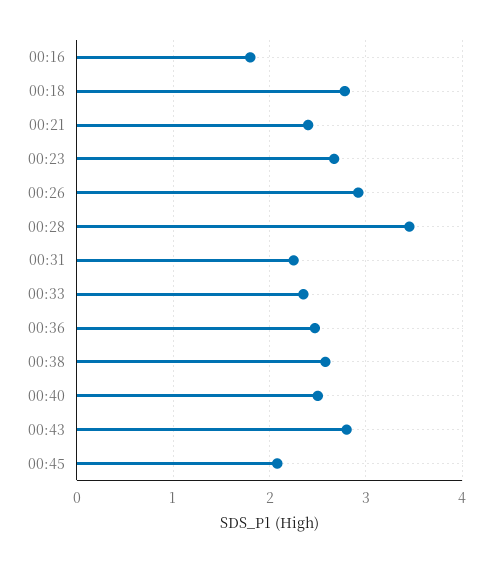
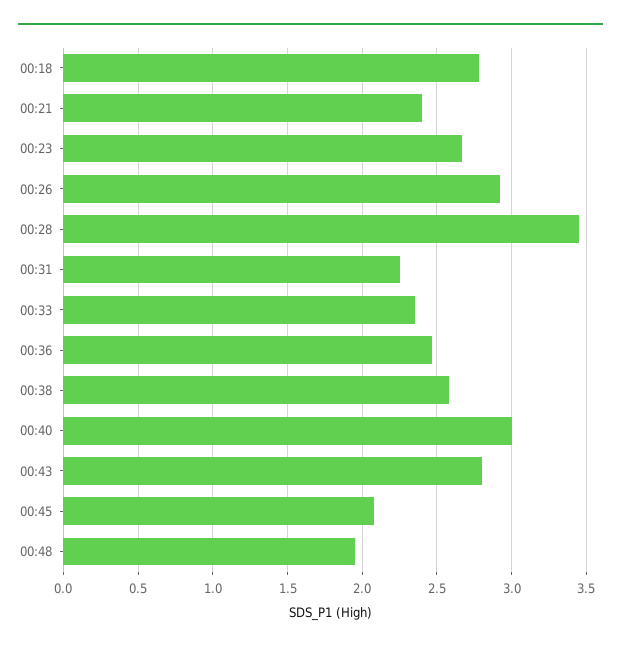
00:16: 1.8 -> none
00:40: 2.5 -> 3
00:48: none -> 1.95

